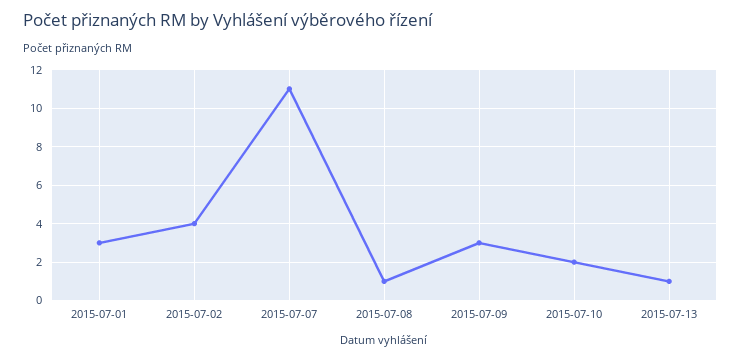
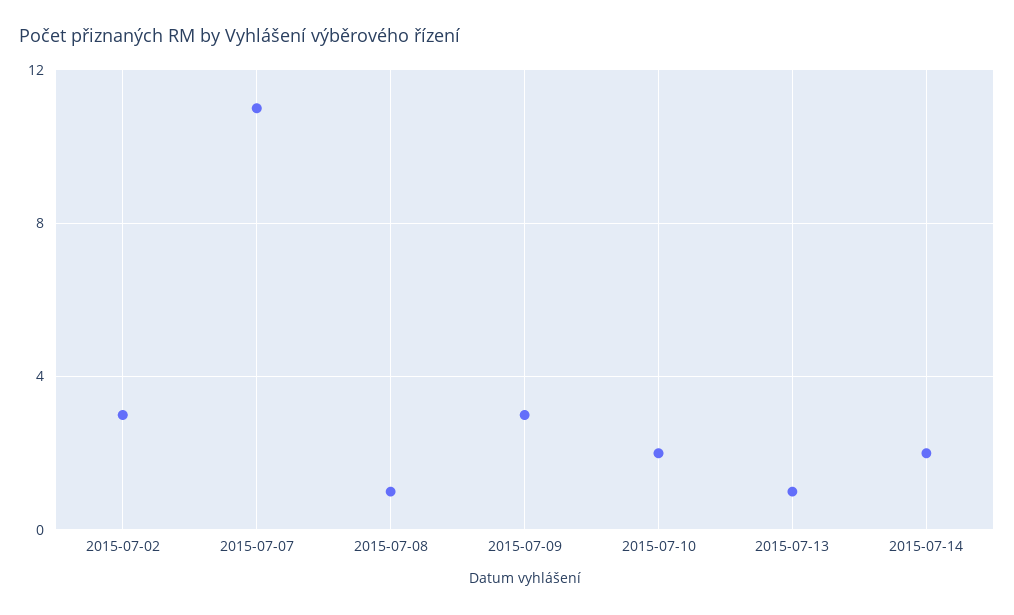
2015-07-01: 3 -> none
2015-07-02: 4 -> 3
2015-07-14: none -> 2

